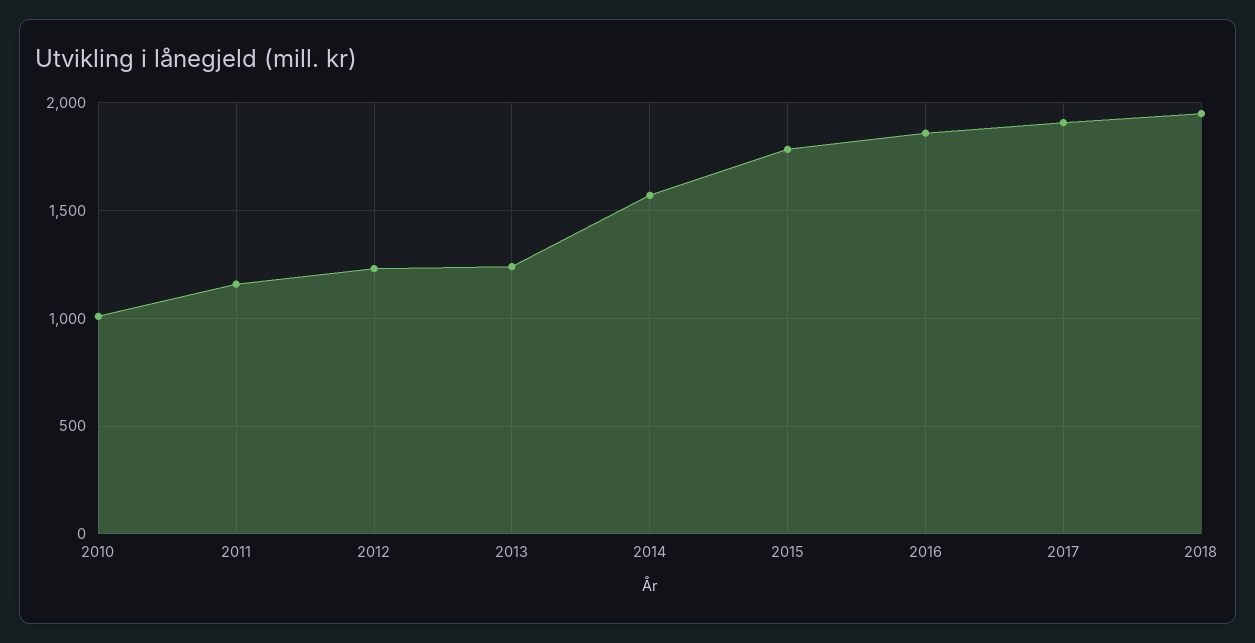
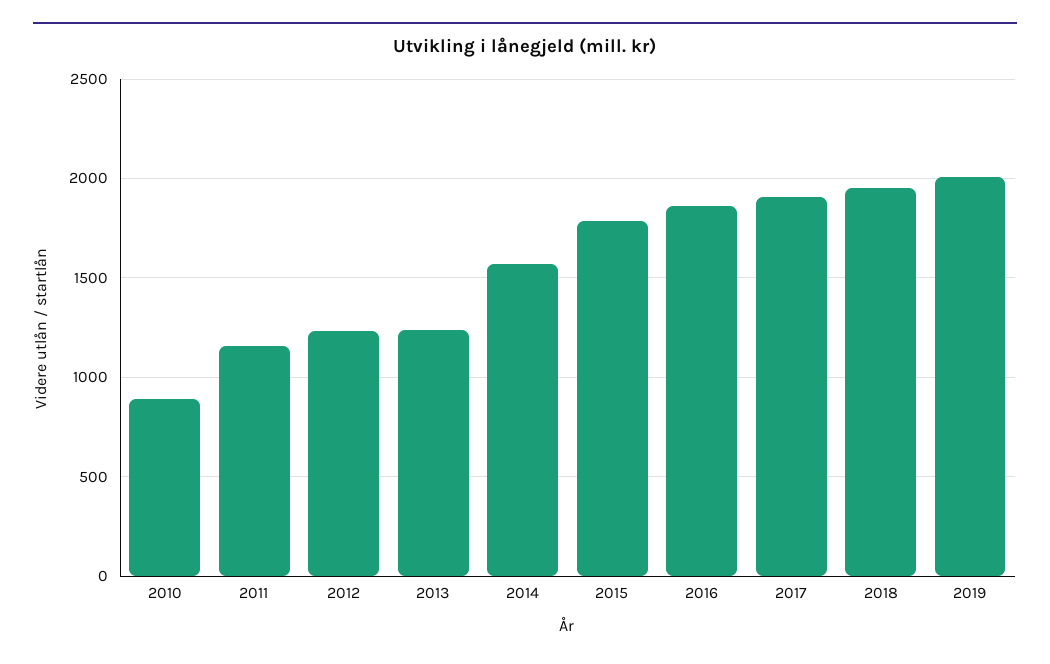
2010: 1000 -> 900
2019: none -> 2000

